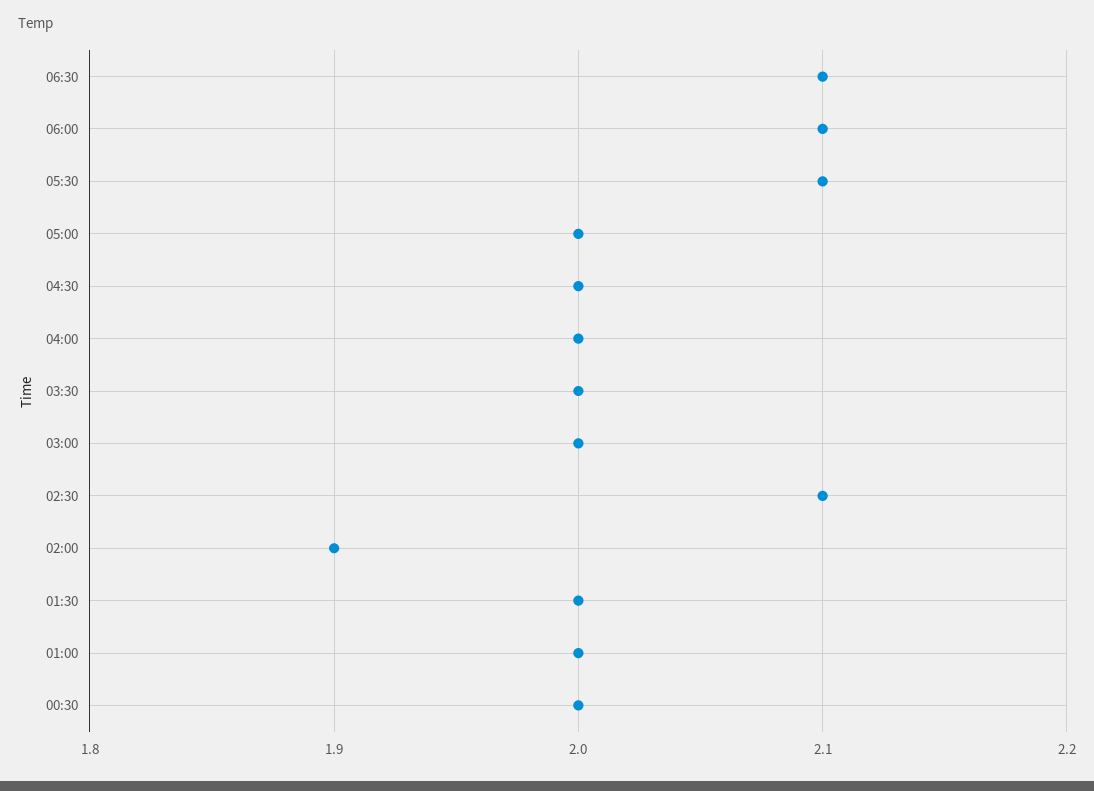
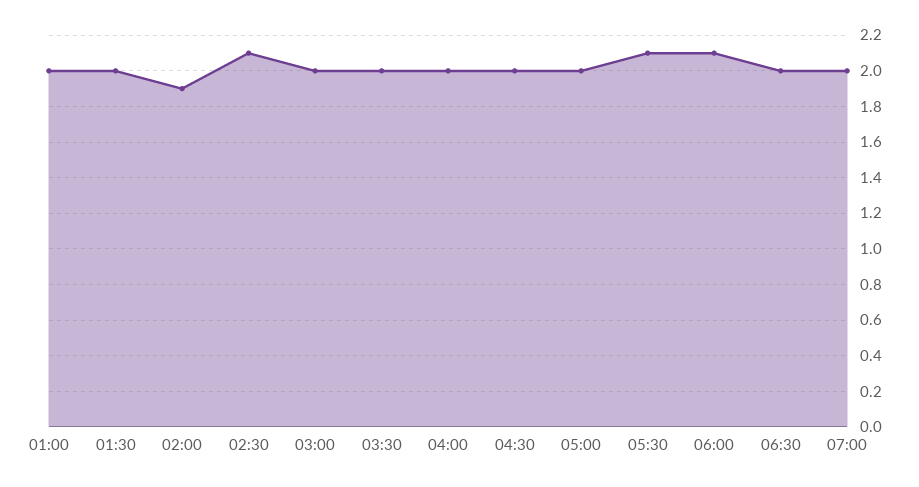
06:30: 2.1 -> 2
00:30: 2 -> none
07:00: none -> 2

